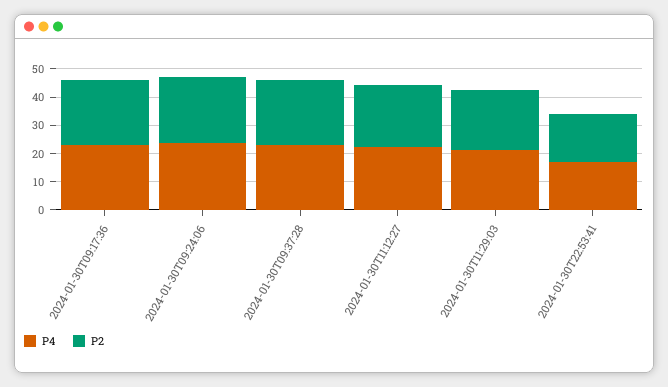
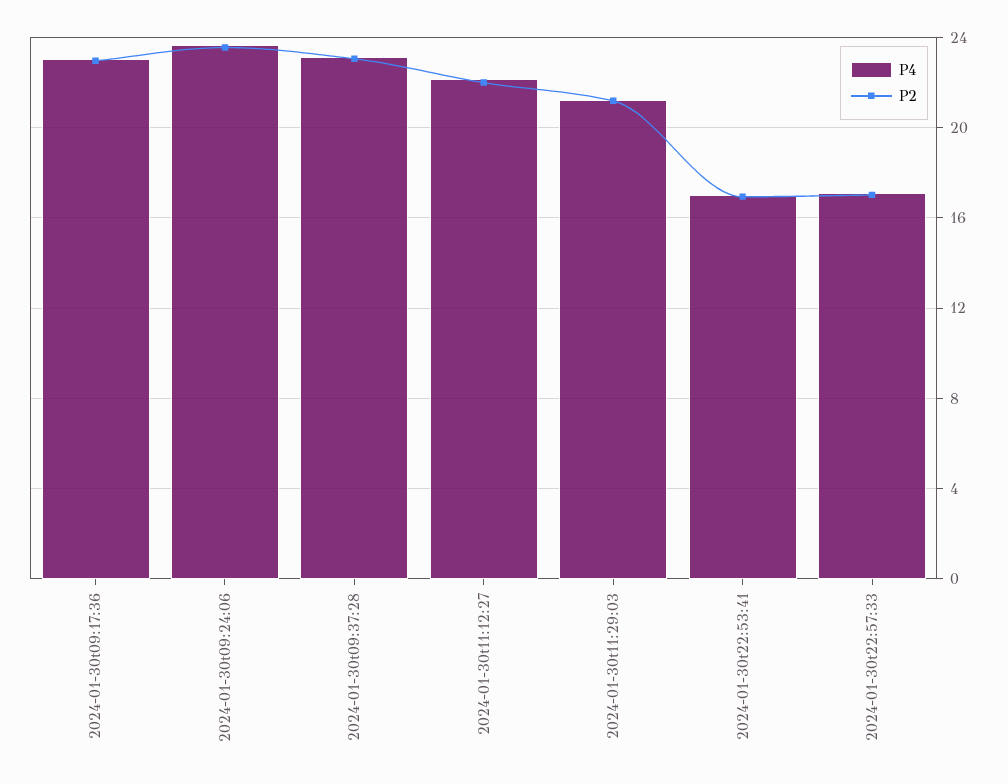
P4, 2024-01-30t22:57:33: none -> 17
P2, 2024-01-30t22:57:33: none -> 17

